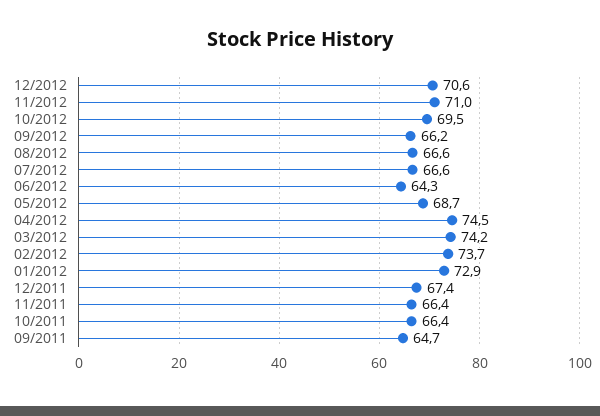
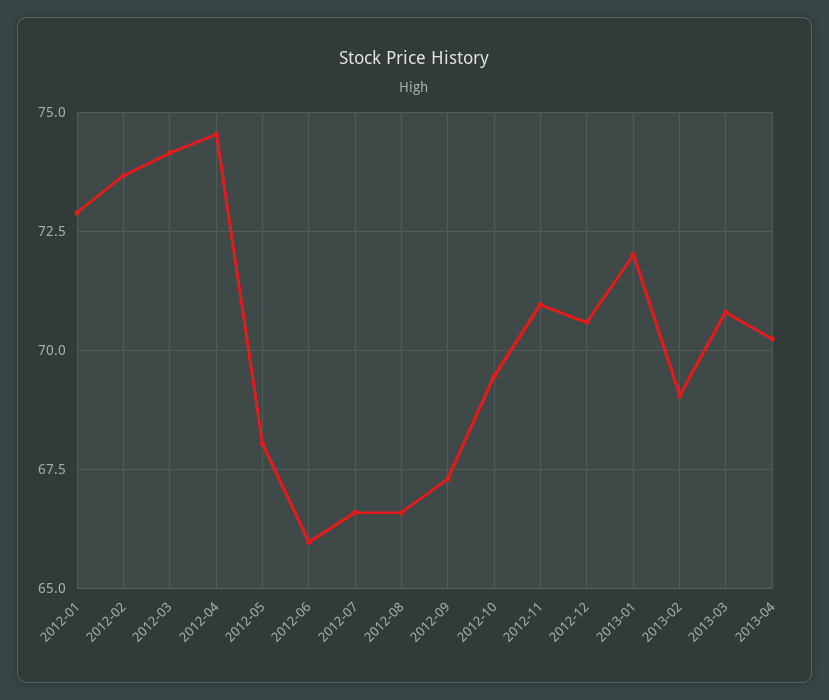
09/2012: 66.2 -> 67.25
06/2012: 64.3 -> 66
05/2012: 68.7 -> 68
12/2011: 67.4 -> none
11/2011: 66.4 -> none
10/2011: 66.4 -> none
09/2011: 64.7 -> none
2013-01: none -> 72
2013-02: none -> 69
2013-03: none -> 70.75
2013-04: none -> 70.25

